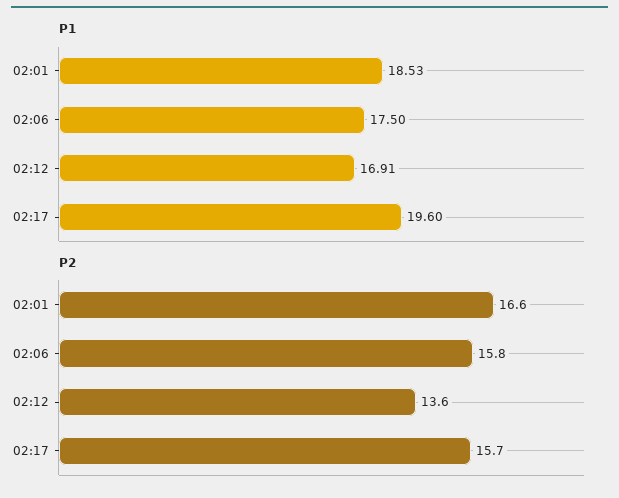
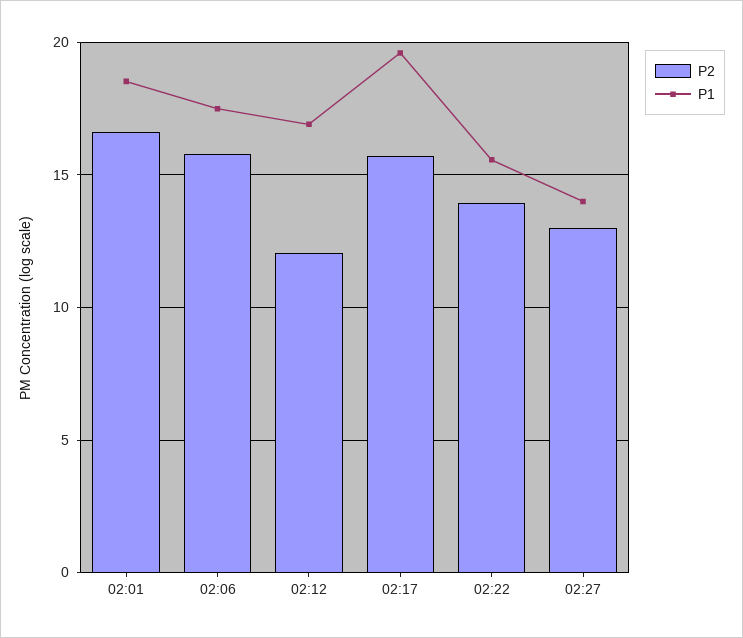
P2, 02:12: 13.6 -> 12
P2, 02:22: none -> 14
P1, 02:22: none -> 15.5
P2, 02:27: none -> 13
P1, 02:27: none -> 14

